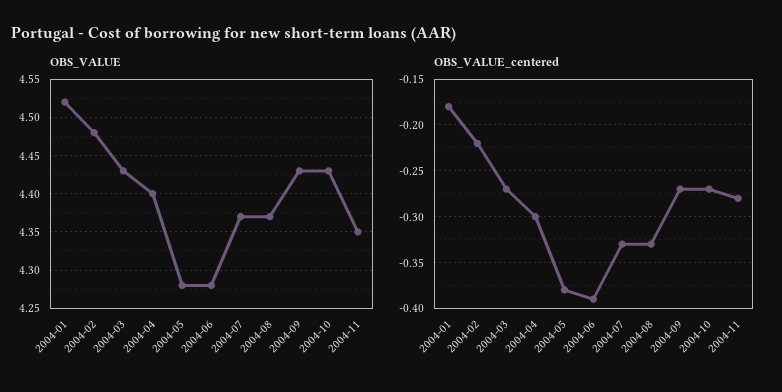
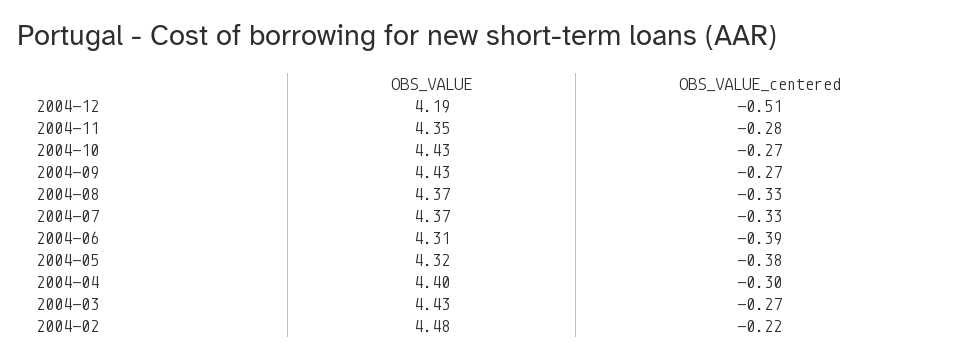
OBS_VALUE, 2004-01: 4.52 -> none
OBS_VALUE, 2004-05: 4.28 -> 4.32
OBS_VALUE, 2004-06: 4.28 -> 4.31
OBS_VALUE_centered, 2004-01: -0.18 -> none
OBS_VALUE, 2004-12: none -> 4.19
OBS_VALUE_centered, 2004-12: none -> -0.51

